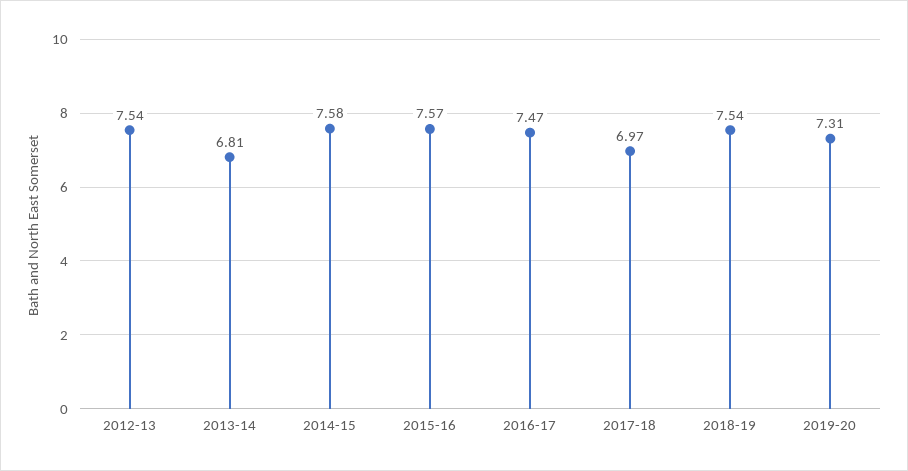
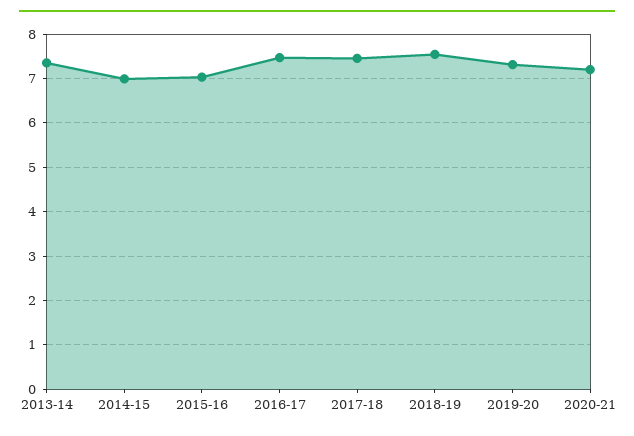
2012-13: 7.54 -> none
2013-14: 6.81 -> 7.4
2014-15: 7.58 -> 7
2015-16: 7.57 -> 7
2017-18: 6.97 -> 7.4
2020-21: none -> 7.2

